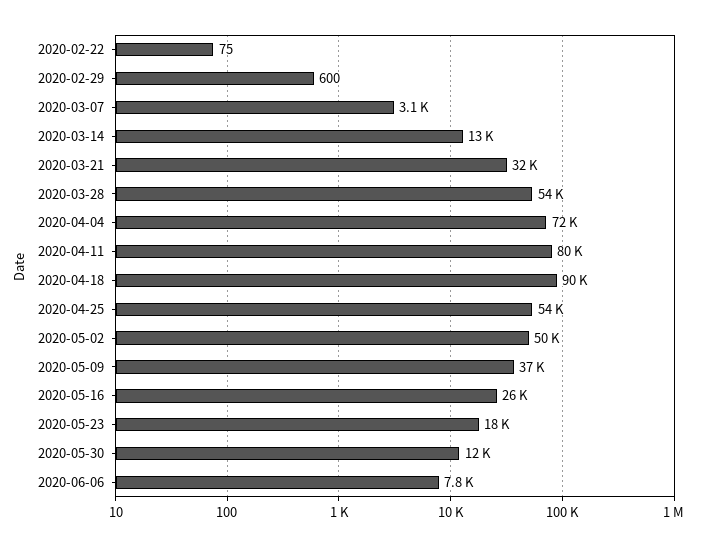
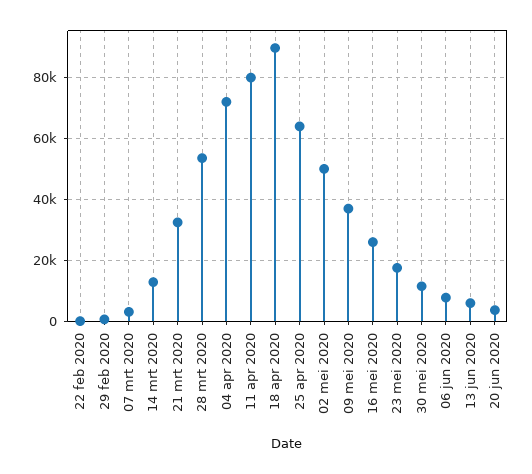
2020-04-25: 54000 -> 64000
13 jun 2020: none -> 6000
20 jun 2020: none -> 4000

